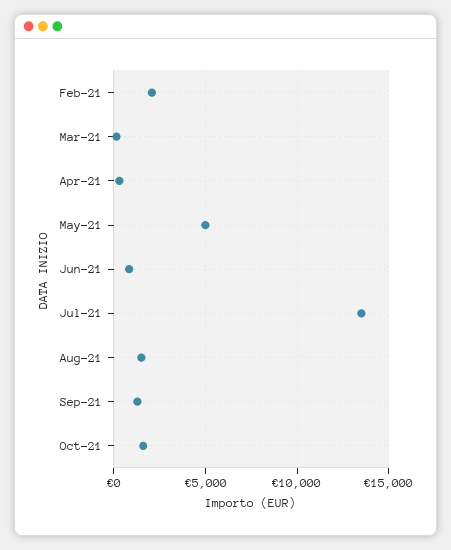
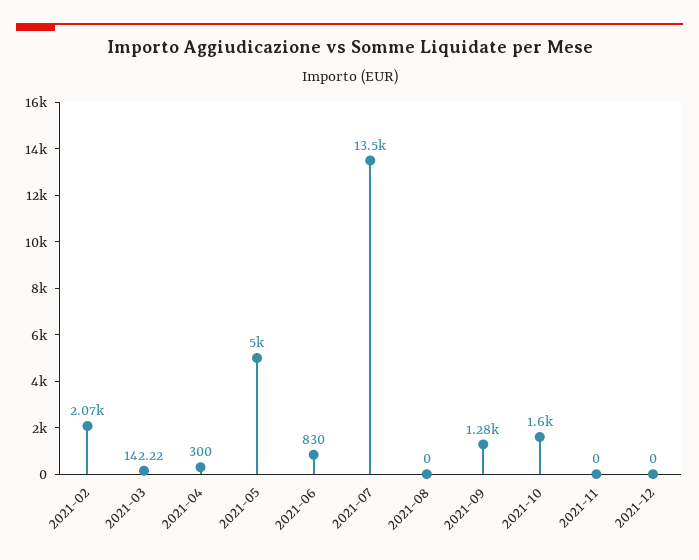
Aug-21: 1500 -> 0
2021-11: none -> 0
2021-12: none -> 0

